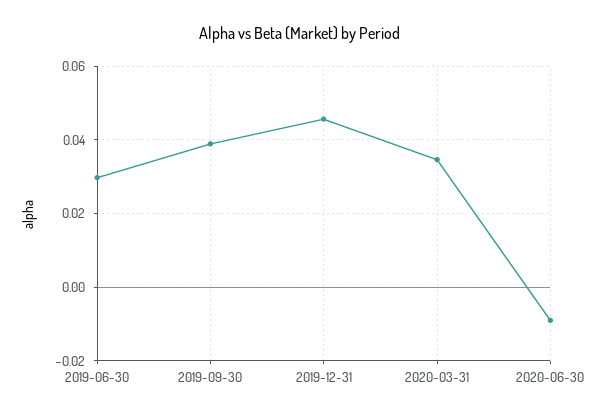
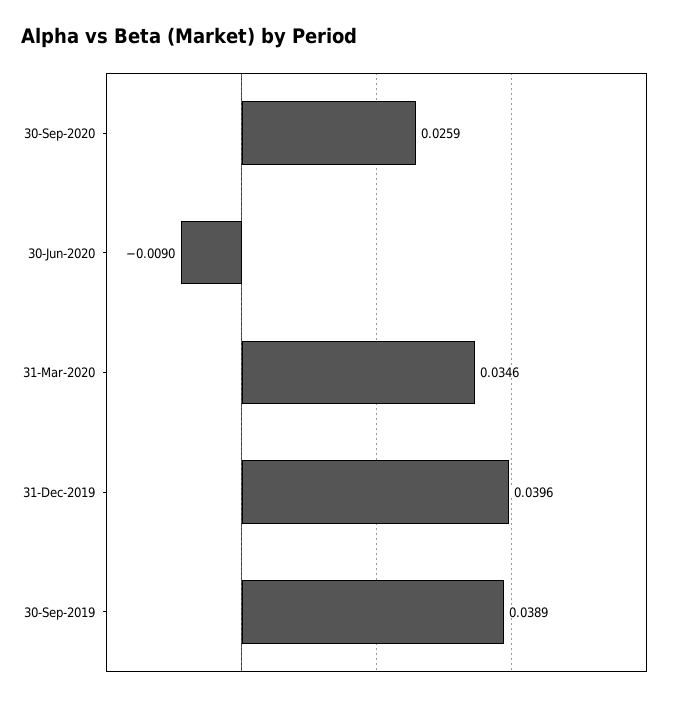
2019-06-30: 0.03 -> none
2019-12-31: 0.046 -> 0.0396
30-Sep-2020: none -> 0.0259

